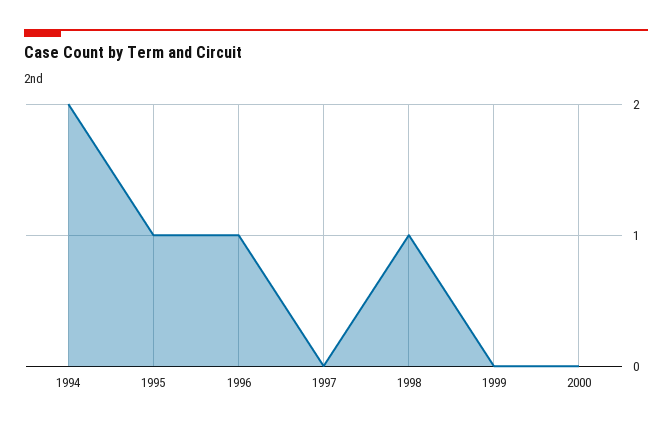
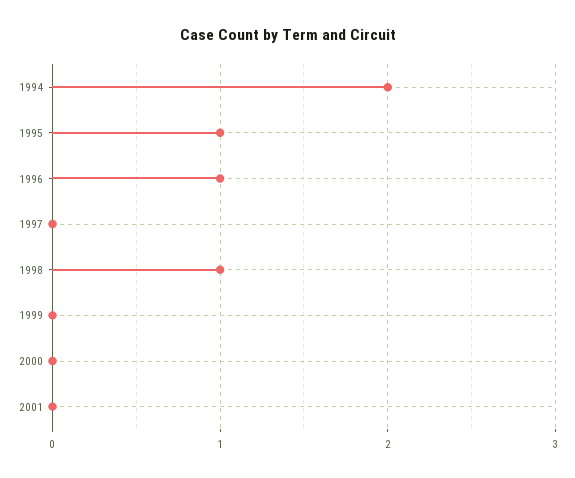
2001: none -> 0

